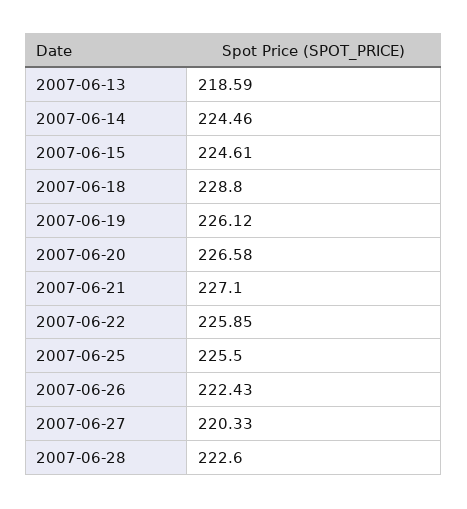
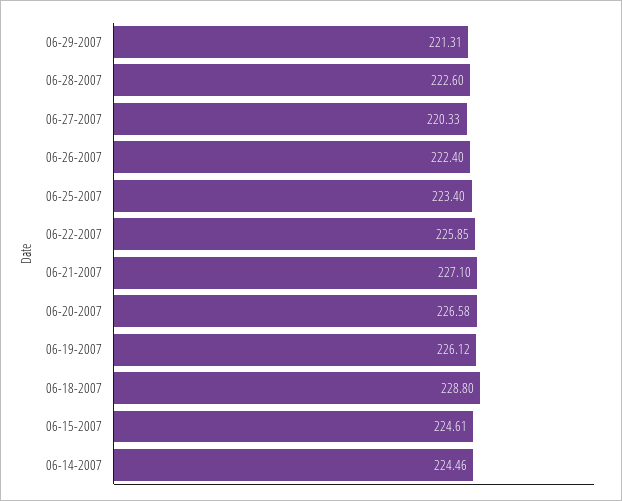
2007-06-13: 218.59 -> none
2007-06-25: 225.5 -> 223.4
2007-06-26: 222.43 -> 222.4
06-29-2007: none -> 221.31

